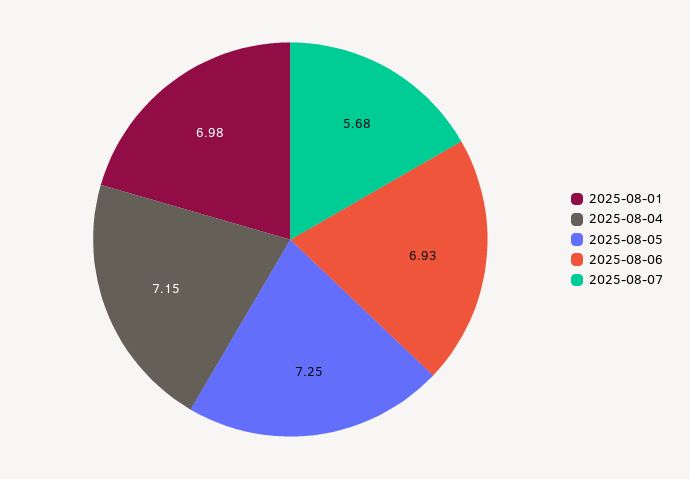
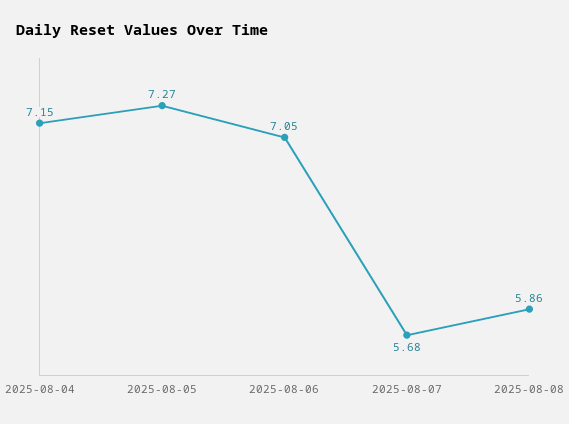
2025-08-01: 6.98 -> none
2025-08-05: 7.25 -> 7.27
2025-08-06: 6.93 -> 7.05
2025-08-08: none -> 5.86

